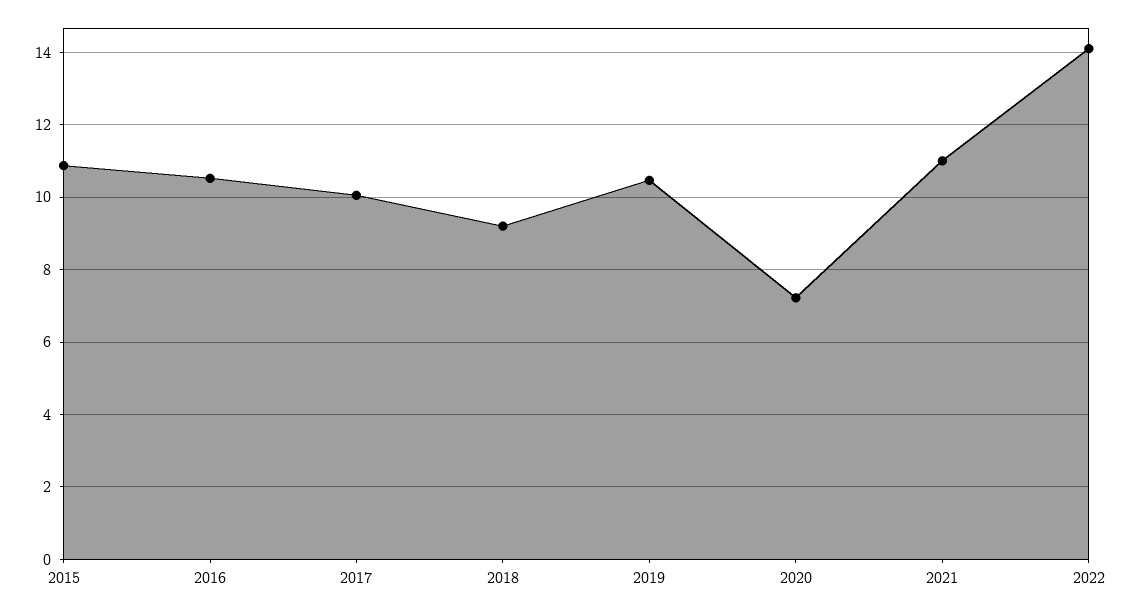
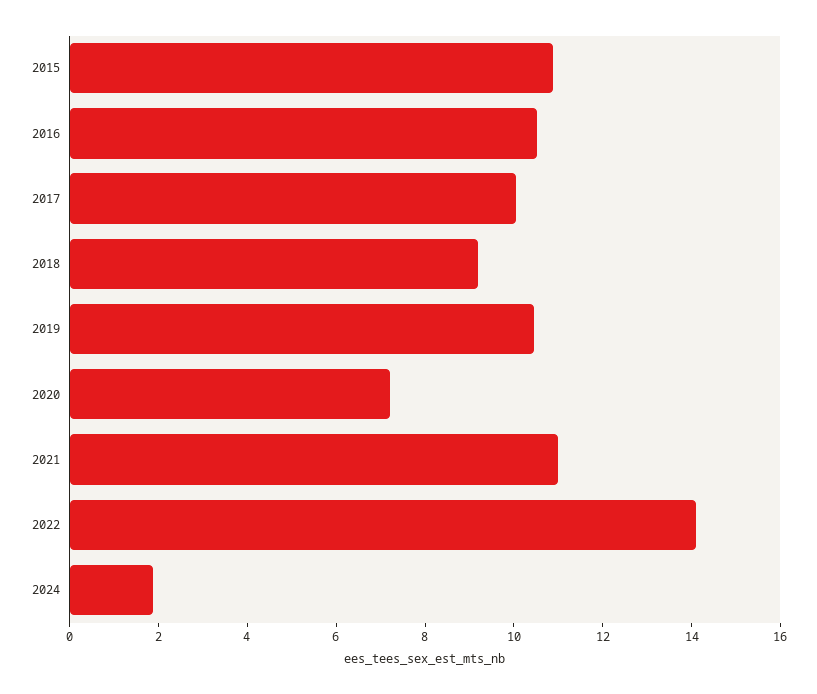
2024: none -> 2

